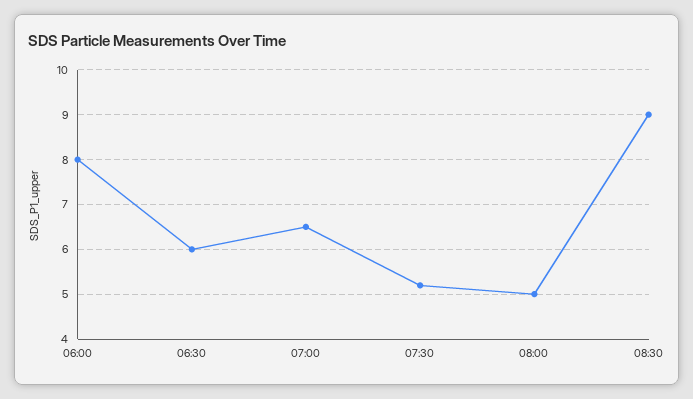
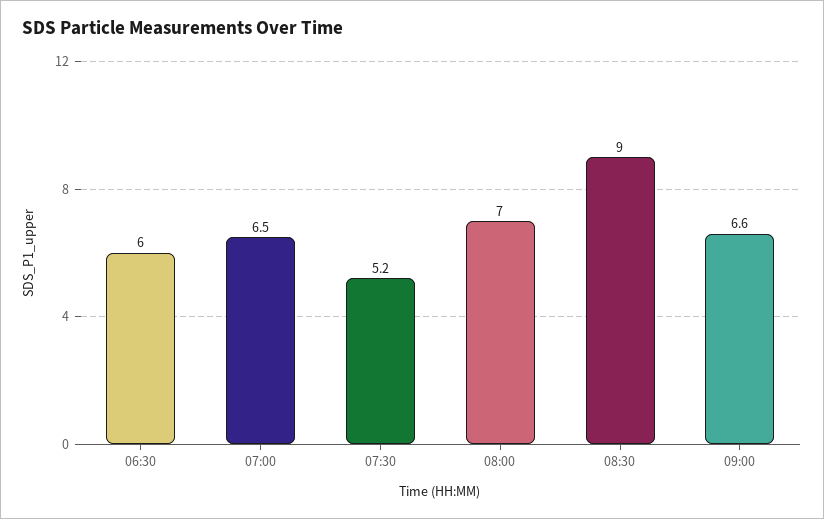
06:00: 8 -> none
08:00: 5 -> 7
09:00: none -> 6.6

